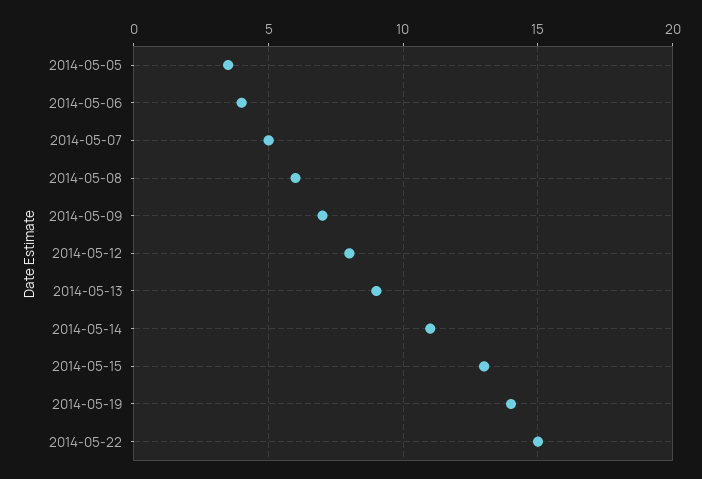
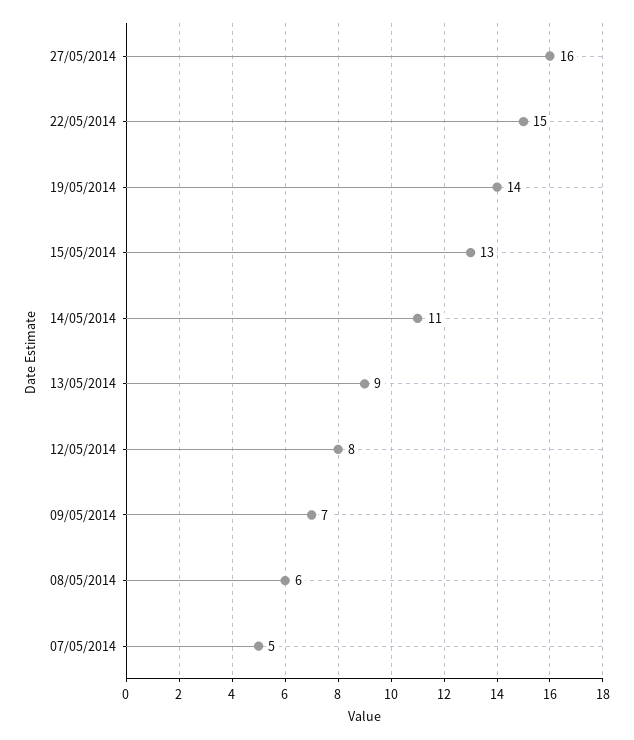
2014-05-05: 3.5 -> none
2014-05-06: 4 -> none
27/05/2014: none -> 16

